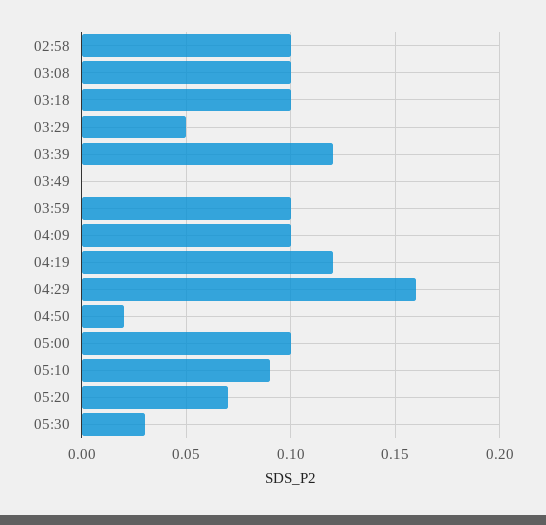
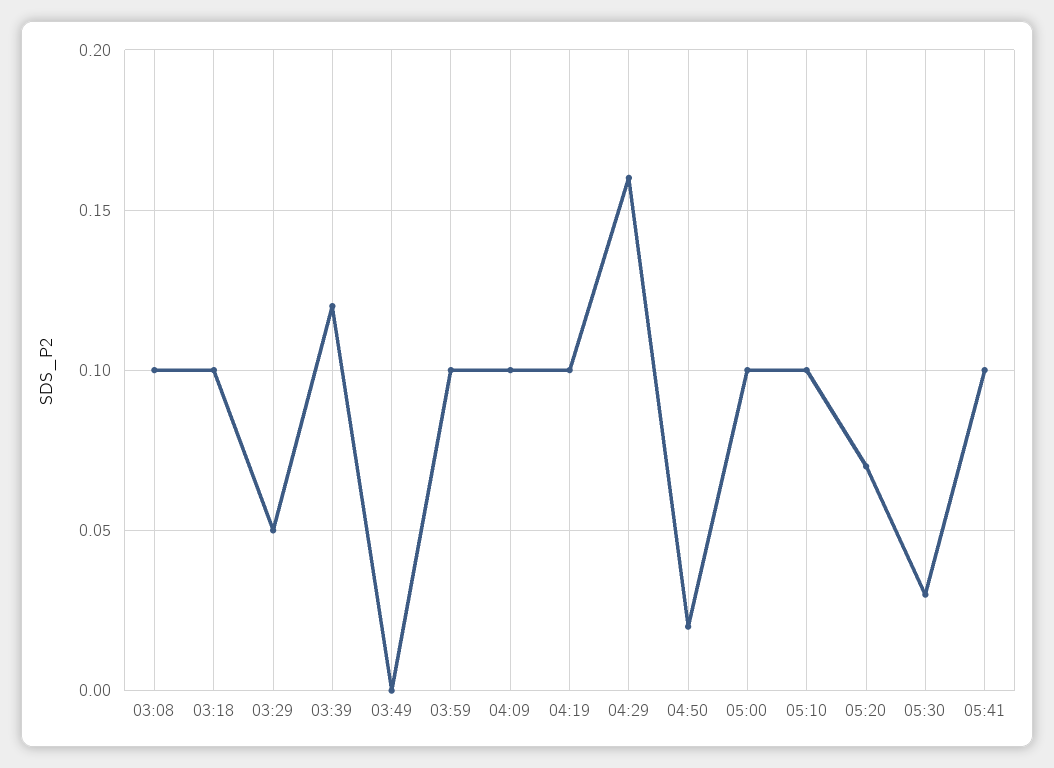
02:58: 0.1 -> none
04:19: 0.12 -> 0.1
05:10: 0.09 -> 0.1
05:41: none -> 0.1

